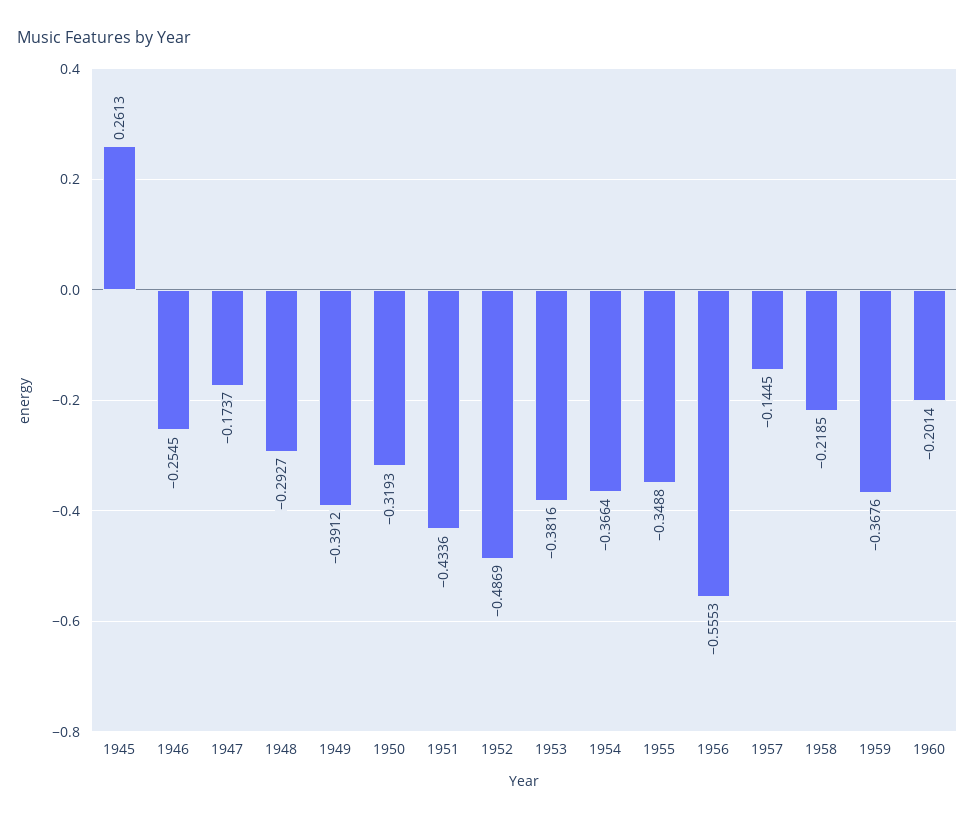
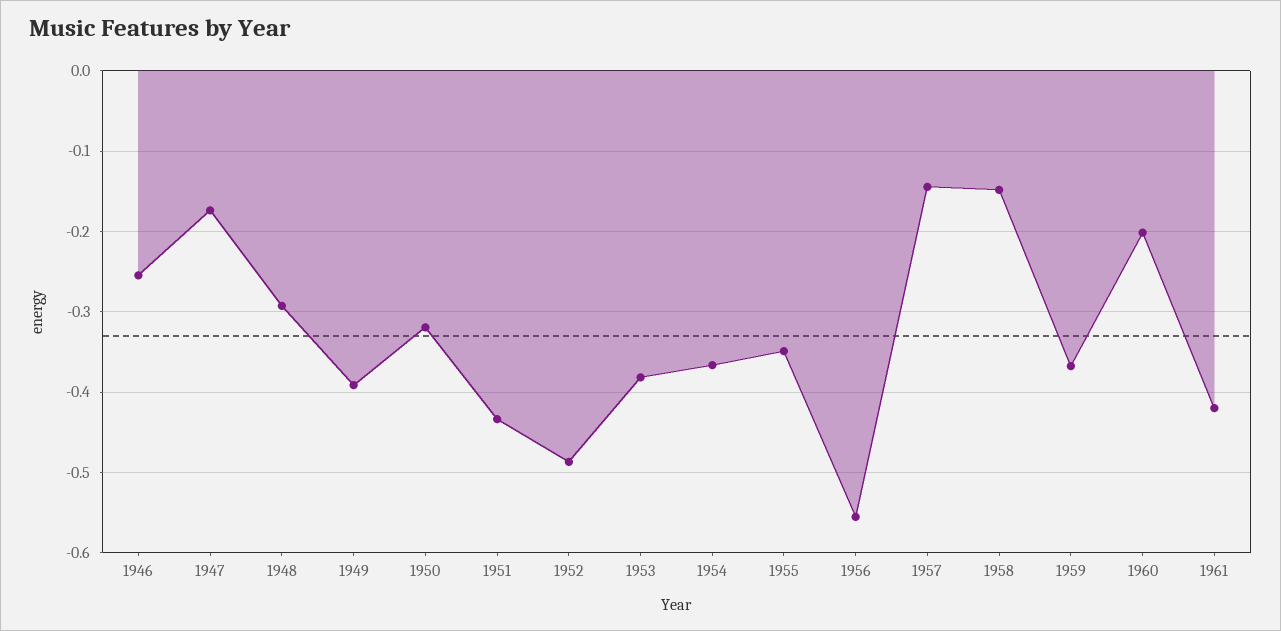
1945: 0.2613 -> none
1958: -0.2185 -> -0.15
1961: none -> -0.42

